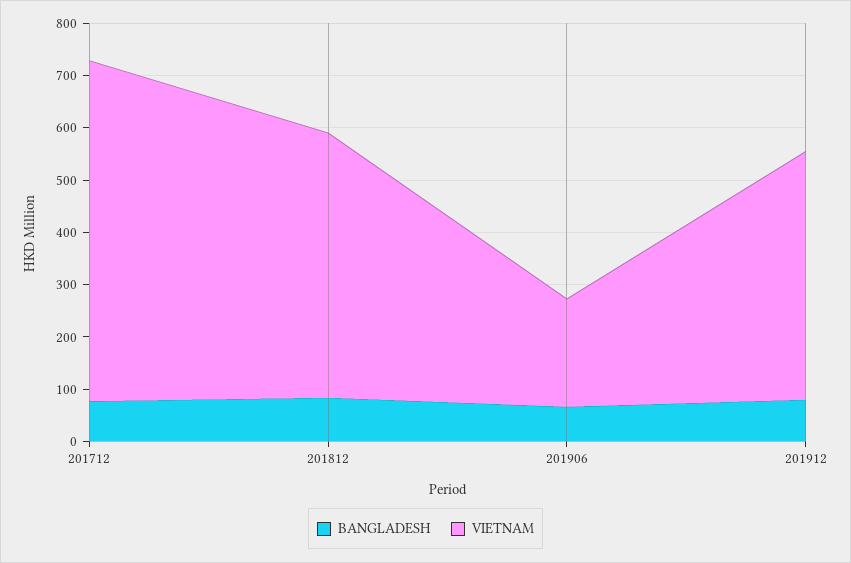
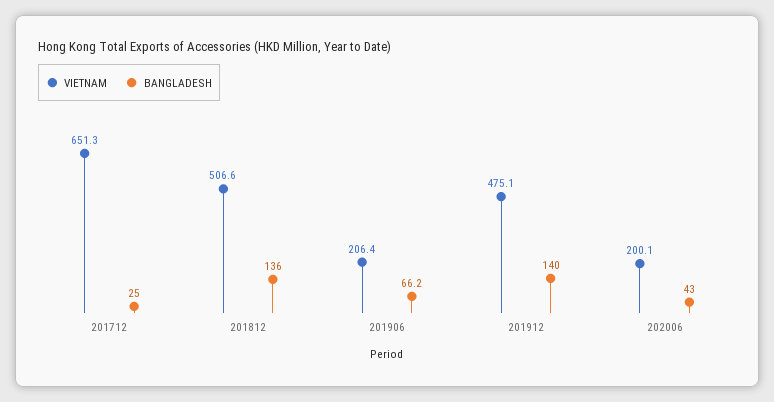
BANGLADESH, 201712: 80 -> 25
BANGLADESH, 201812: 80 -> 136
BANGLADESH, 201912: 80 -> 140
VIETNAM, 202006: none -> 200.1
BANGLADESH, 202006: none -> 43

